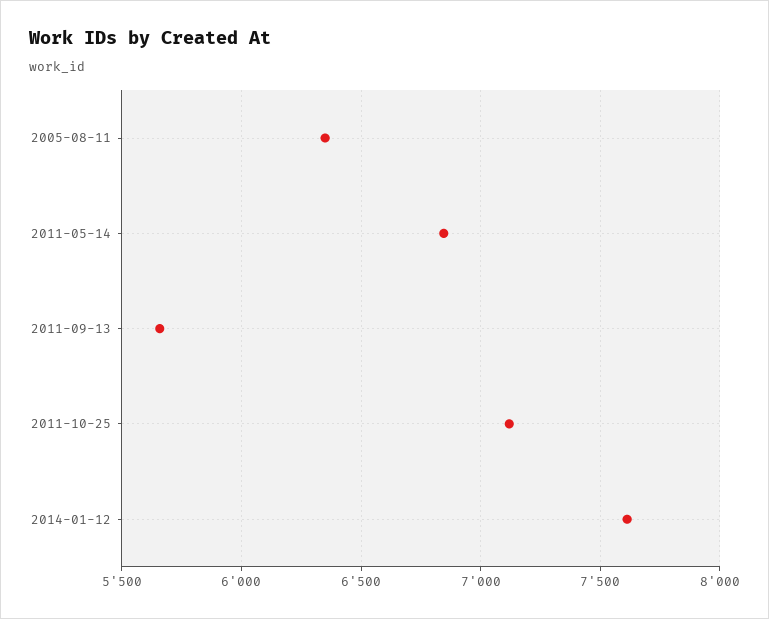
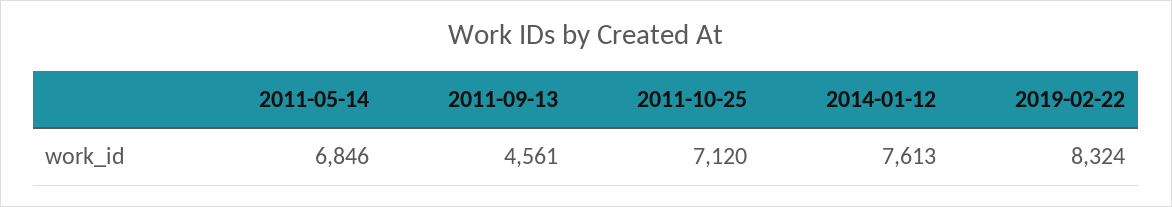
2005-08-11: 6350 -> none
2011-09-13: 5650 -> 4561
2019-02-22: none -> 8324

